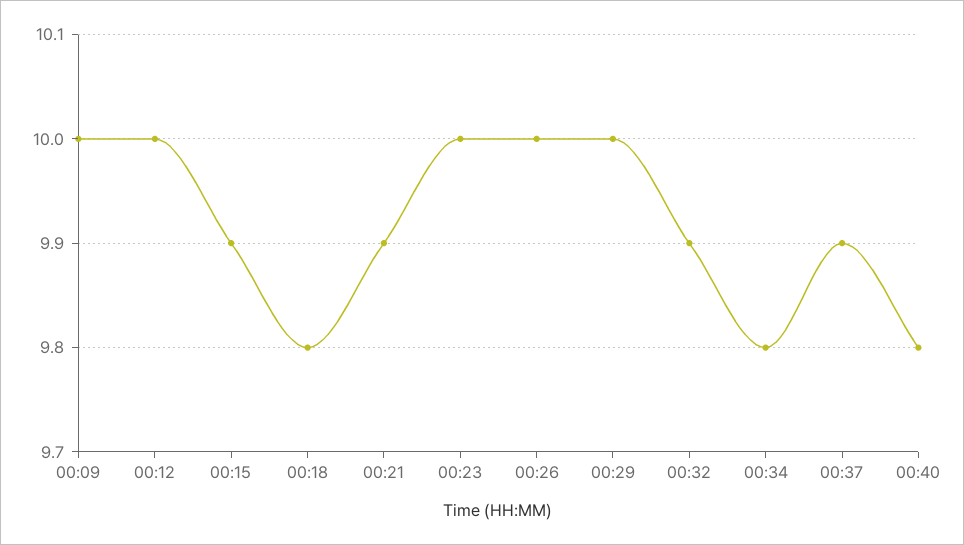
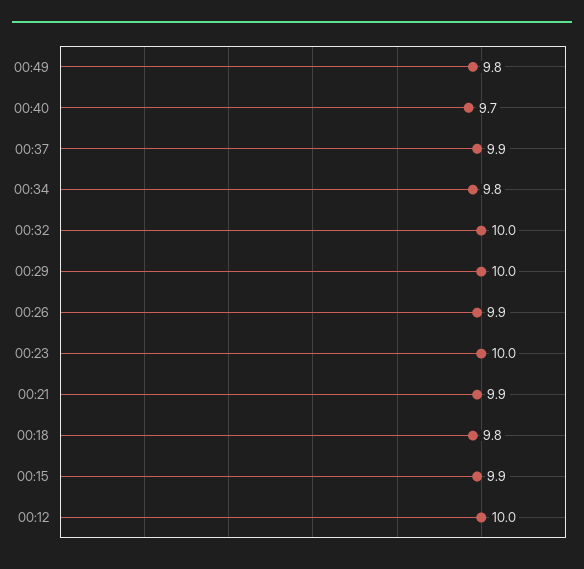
00:09: 10 -> none
00:26: 10 -> 9.9
00:32: 9.9 -> 10
00:40: 9.8 -> 9.7
00:49: none -> 9.8

